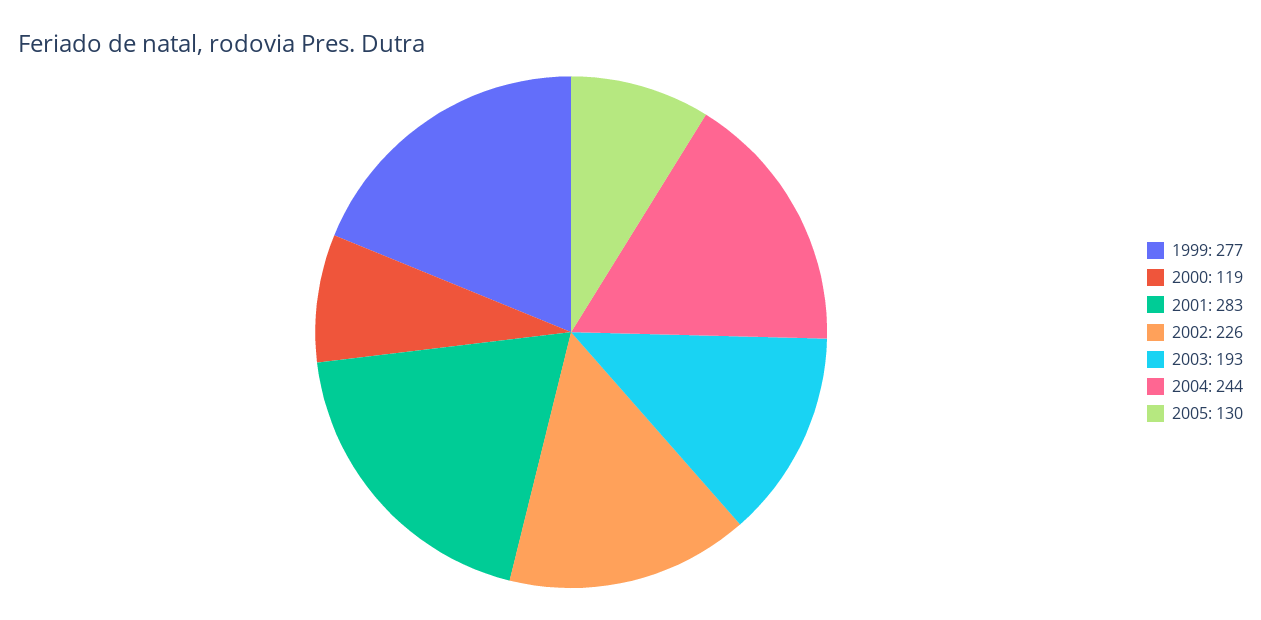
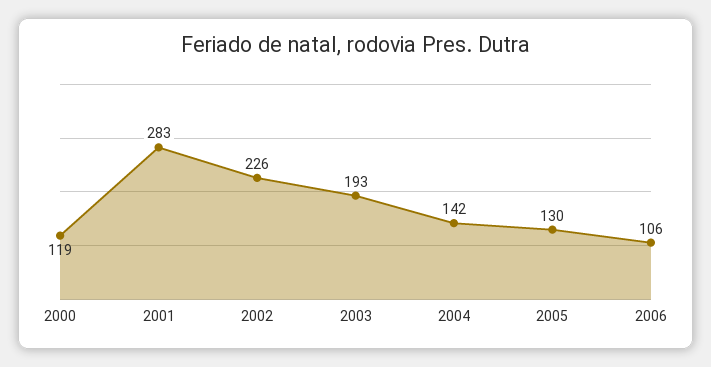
1999: 277 -> none
2004: 244 -> 142
2006: none -> 106

